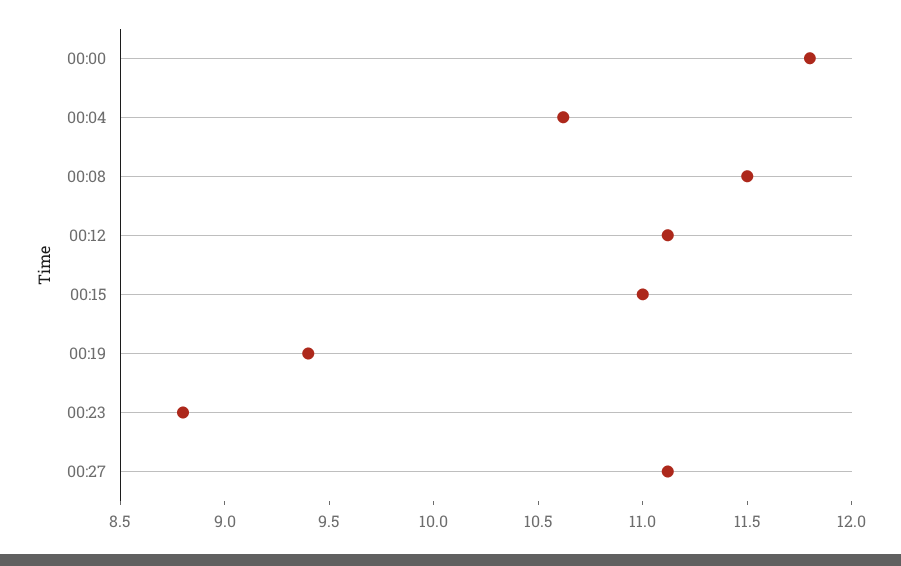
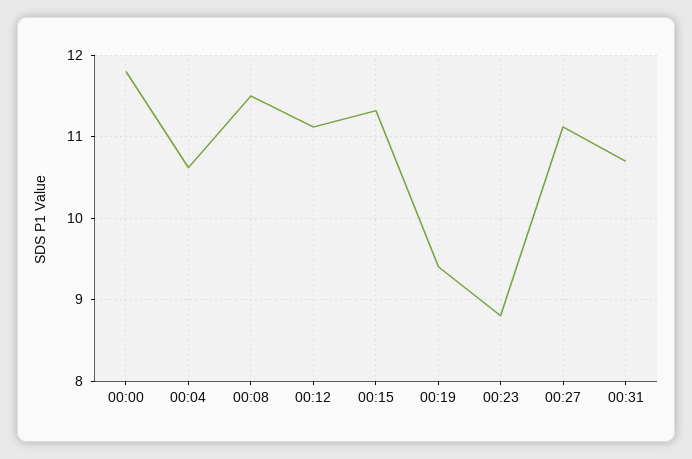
00:15: 11 -> 11.3
00:31: none -> 10.7

